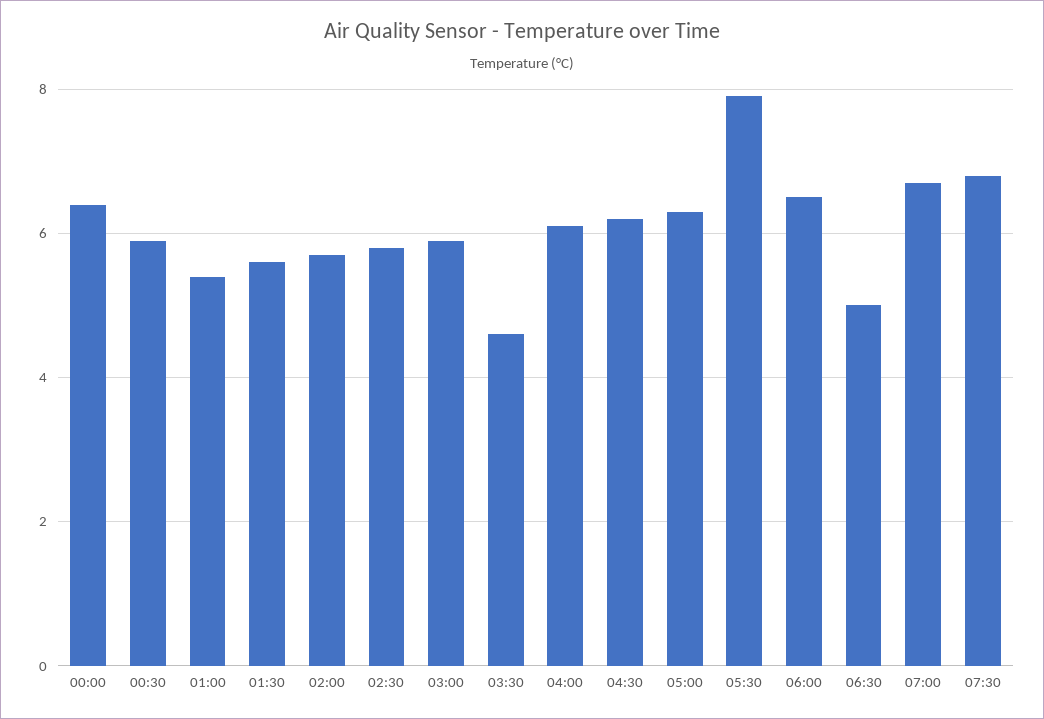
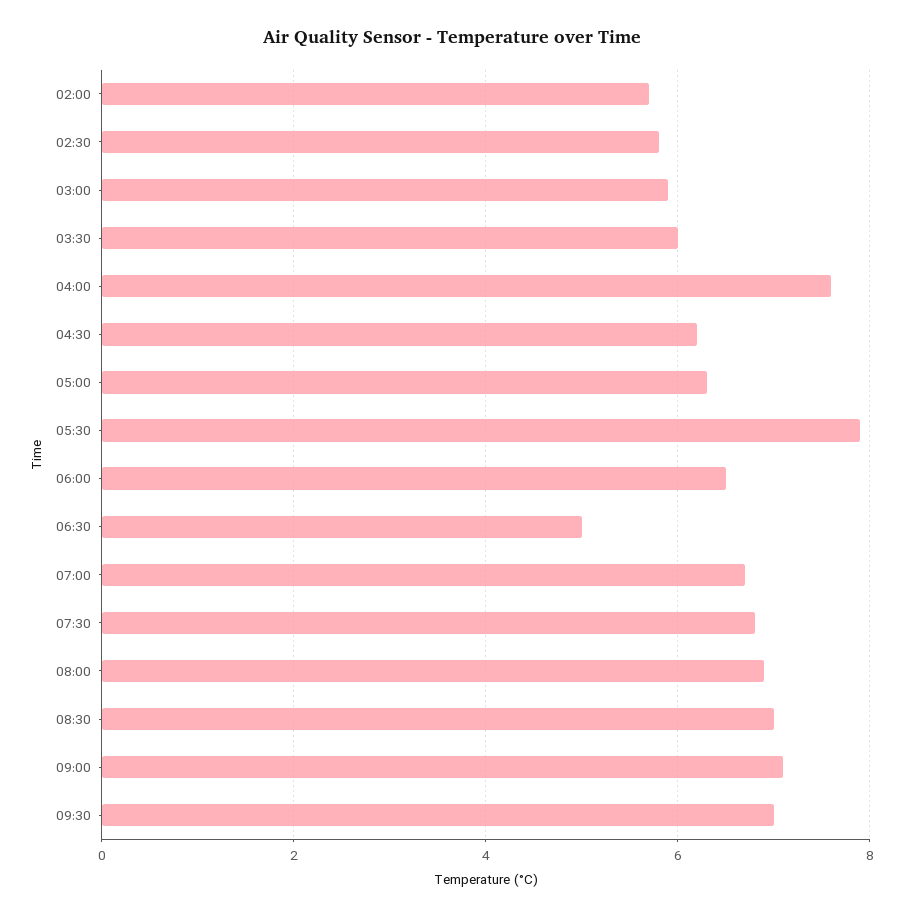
00:00: 6.5 -> none
00:30: 6 -> none
01:00: 5.5 -> none
01:30: 5.5 -> none
03:30: 4.5 -> 6
04:00: 6 -> 7.5
08:00: none -> 7
08:30: none -> 7
09:00: none -> 7
09:30: none -> 7

